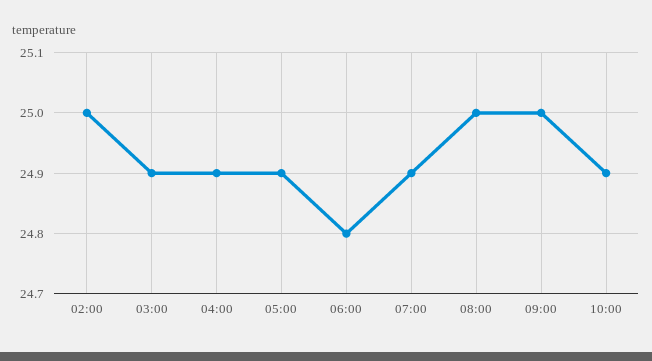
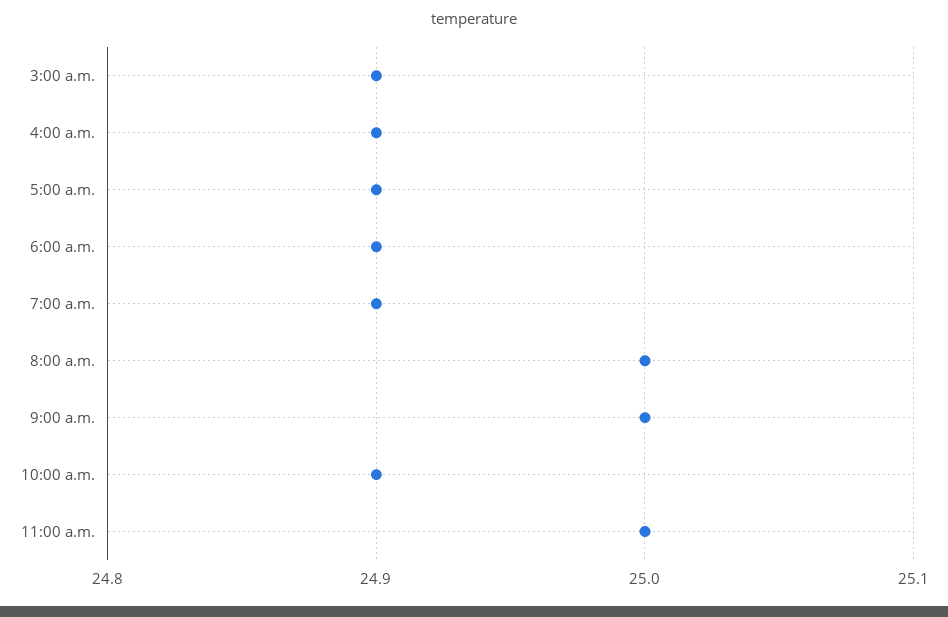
02:00: 25 -> none
06:00: 24.8 -> 24.9
11:00 a.m.: none -> 25

